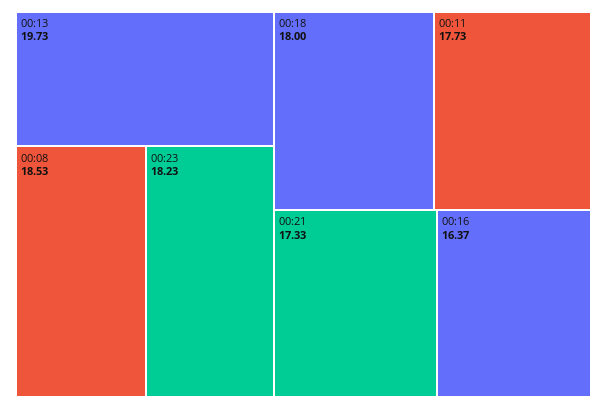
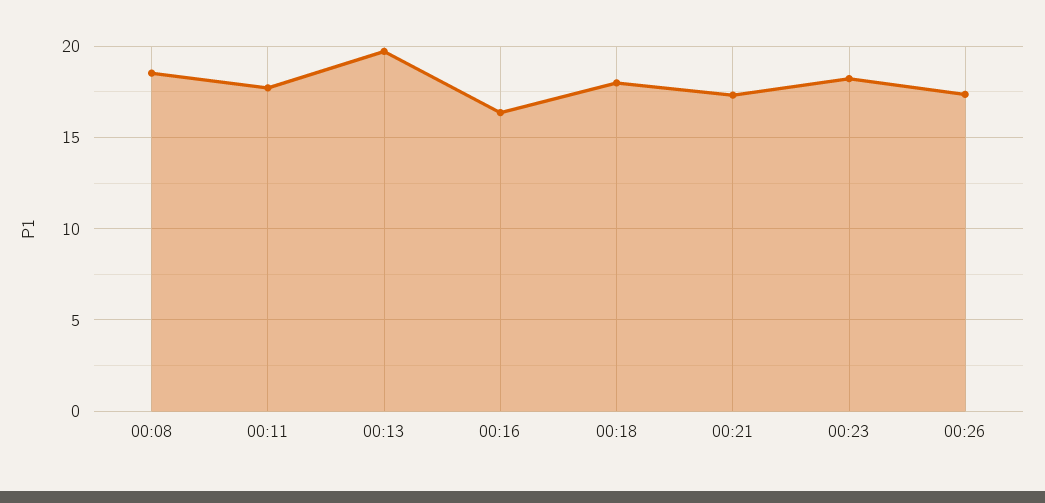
00:26: none -> 17.5

